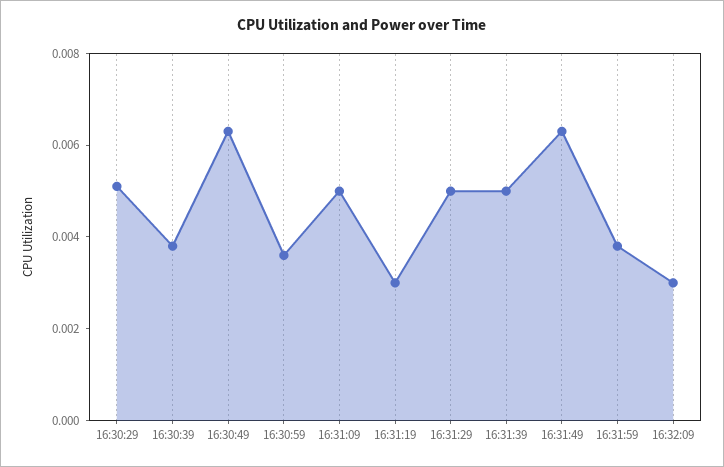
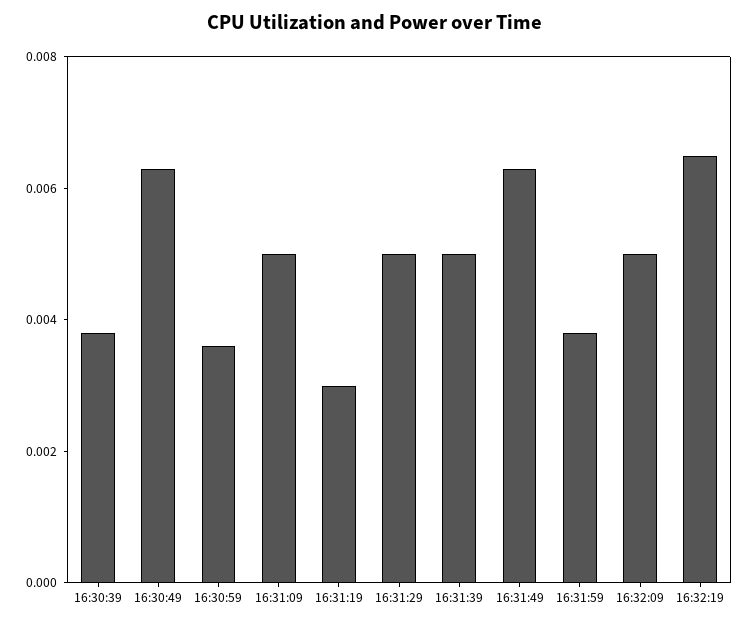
16:30:29: 0.005 -> none
16:32:09: 0.003 -> 0.005
16:32:19: none -> 0.0065

